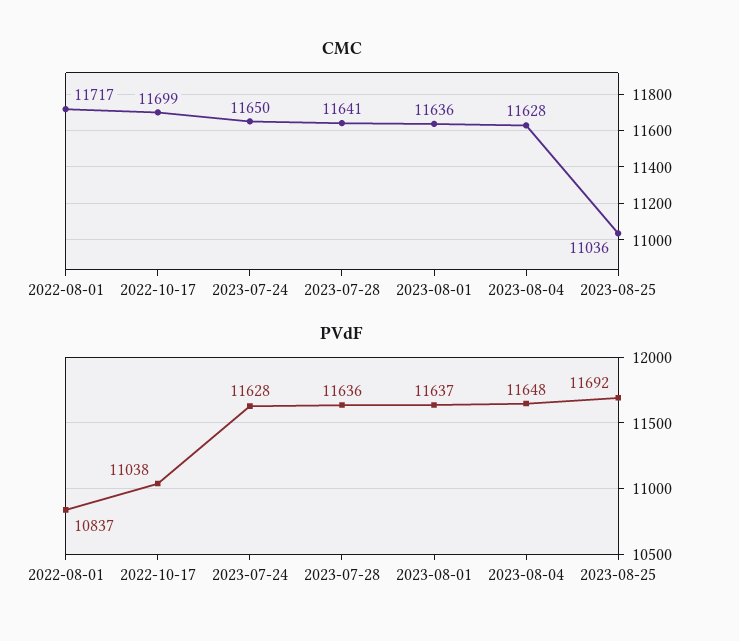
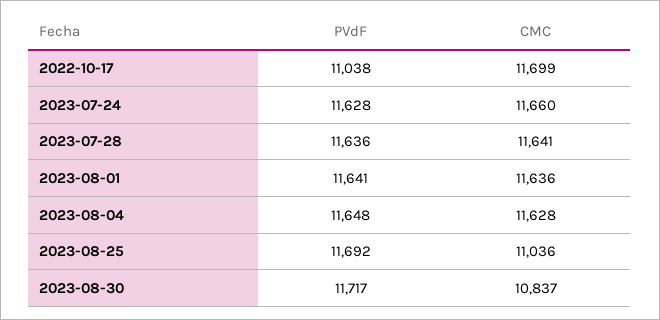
CMC, 2022-08-01: 11717 -> none
CMC, 2023-07-24: 11650 -> 11660
PVdF, 2022-08-01: 10837 -> none
PVdF, 2023-08-01: 11637 -> 11641
PVdF, 2023-08-30: none -> 11717
CMC, 2023-08-30: none -> 10837

